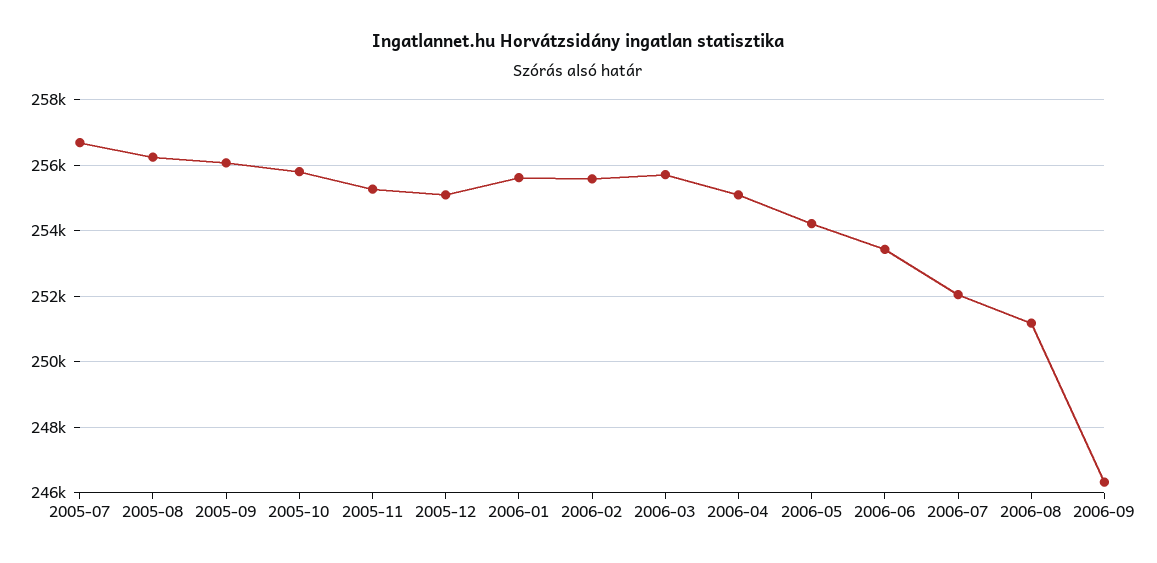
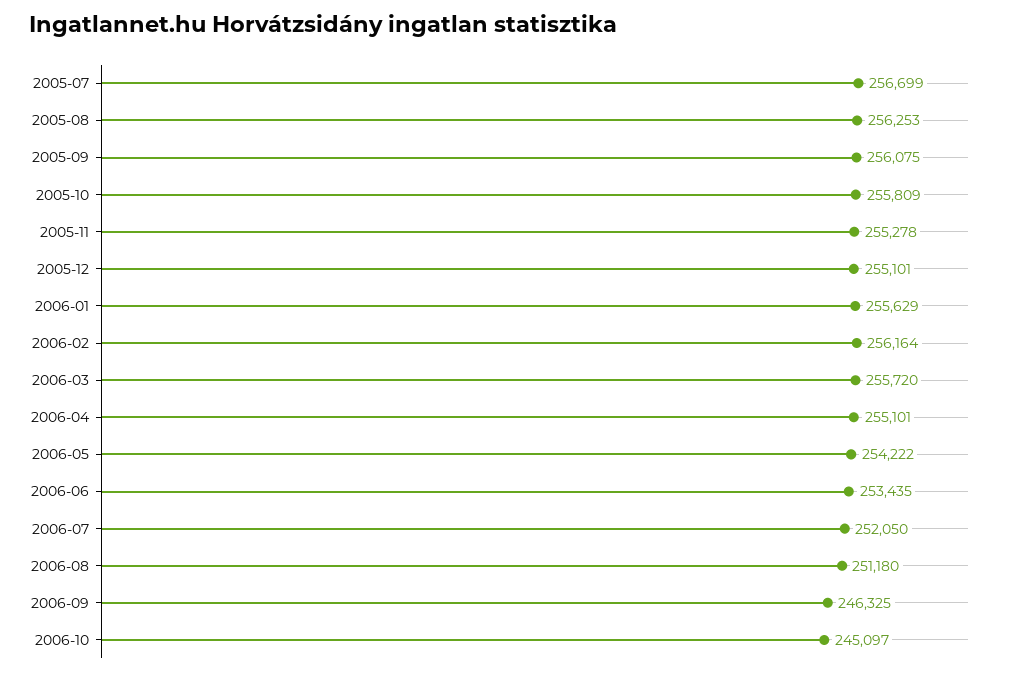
2006-02: 255600 -> 256164
2006-10: none -> 245097

